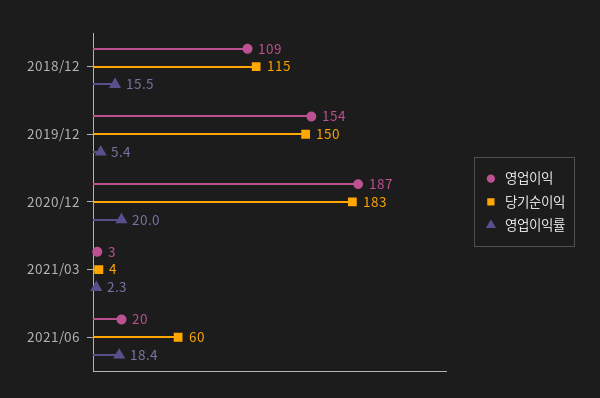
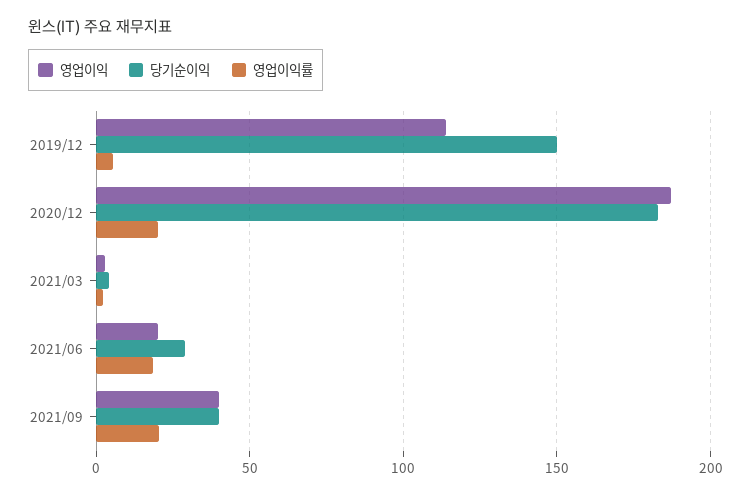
영업이익, 2018/12: 109 -> none
당기순이익, 2018/12: 115 -> none
영업이익률, 2018/12: 15.5 -> none
영업이익, 2019/12: 154 -> 115
당기순이익, 2021/06: 60 -> 30
영업이익, 2021/09: none -> 40
당기순이익, 2021/09: none -> 40
영업이익률, 2021/09: none -> 20

